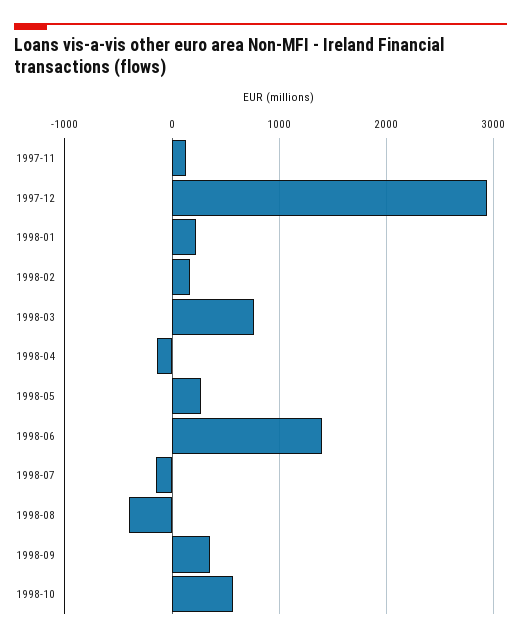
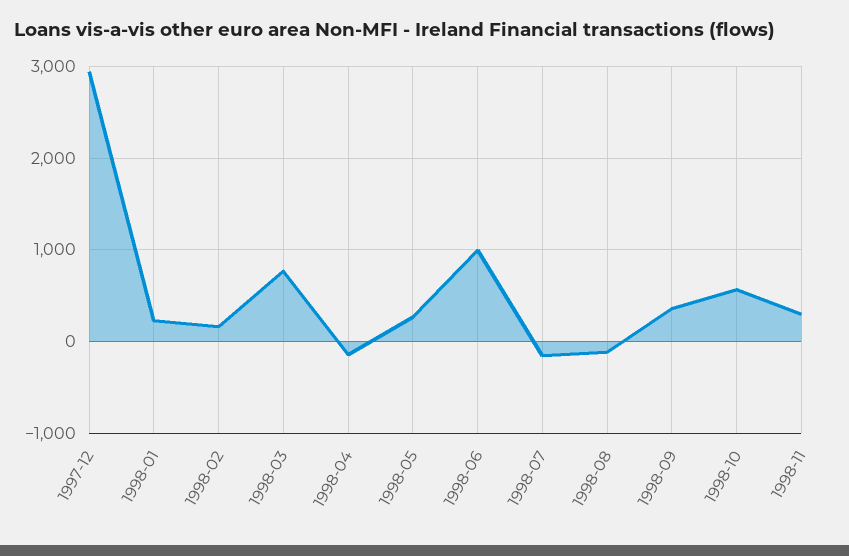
1997-11: 100 -> none
1998-06: 1400 -> 1000
1998-08: -400 -> -100
1998-11: none -> 300

